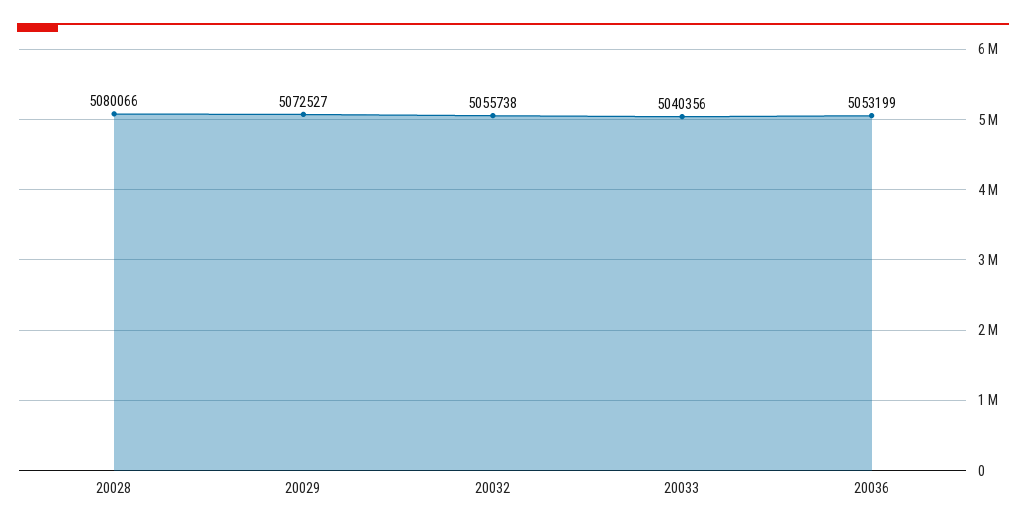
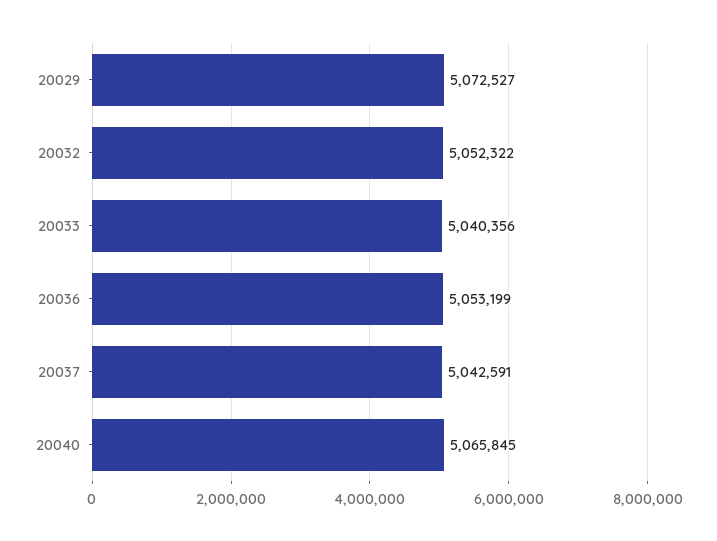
20028: 5080066 -> none
20032: 5055738 -> 5052322
20037: none -> 5042591
20040: none -> 5065845

